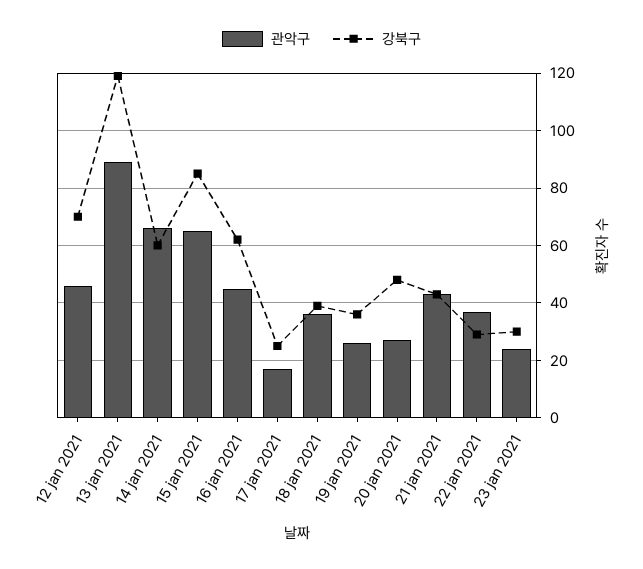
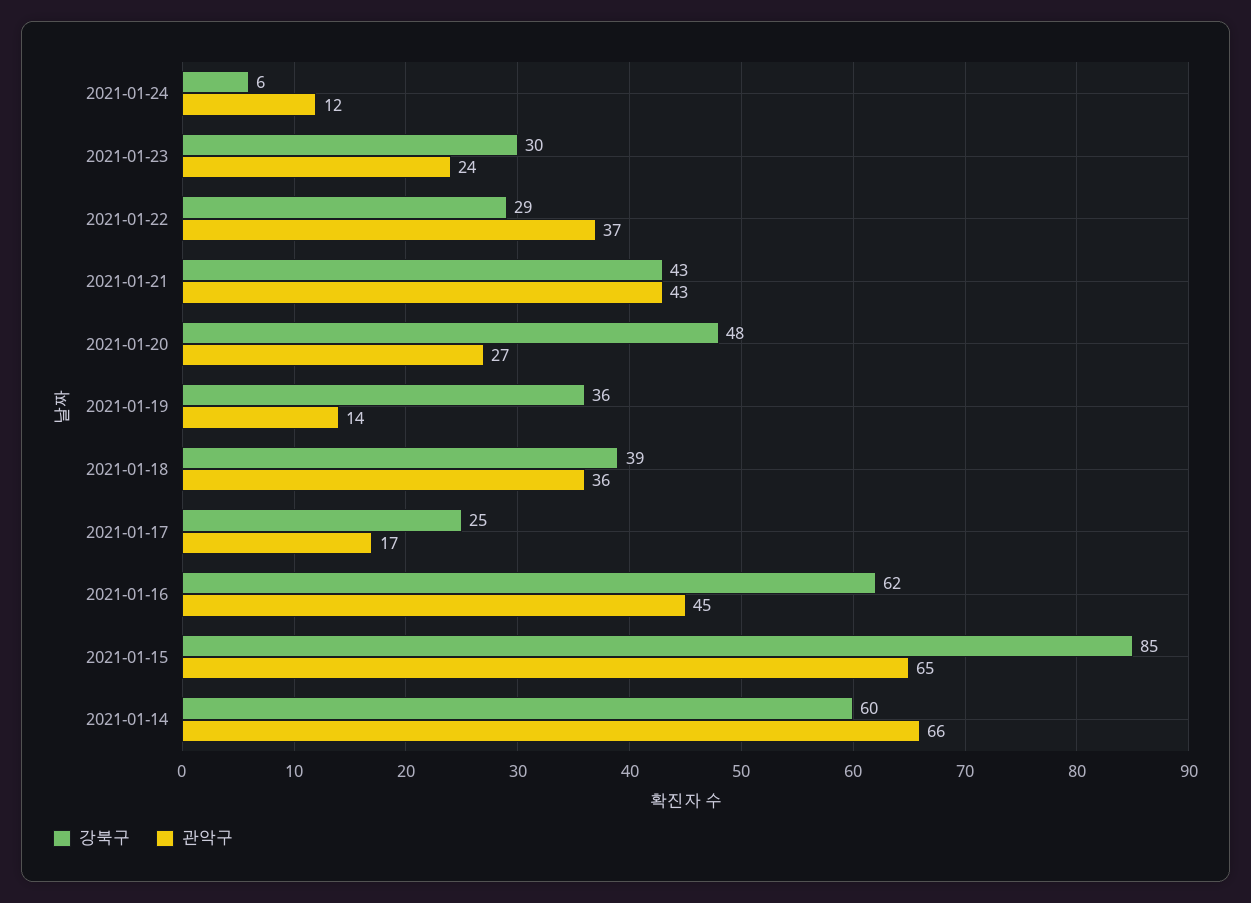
관악구, 12 jan 2021: 45 -> none
강북구, 12 jan 2021: 70 -> none
관악구, 13 jan 2021: 90 -> none
강북구, 13 jan 2021: 120 -> none
관악구, 19 jan 2021: 25 -> 14
강북구, 2021-01-24: none -> 6
관악구, 2021-01-24: none -> 12

